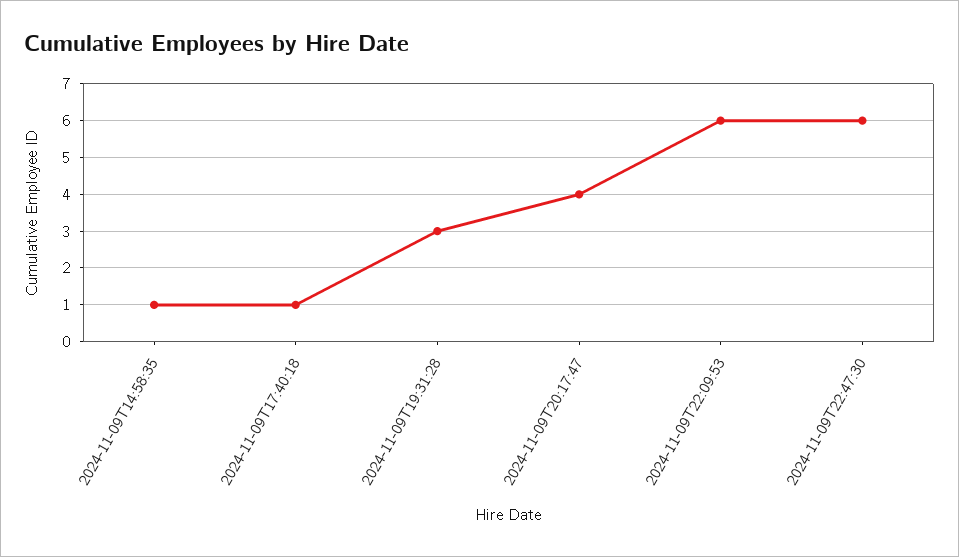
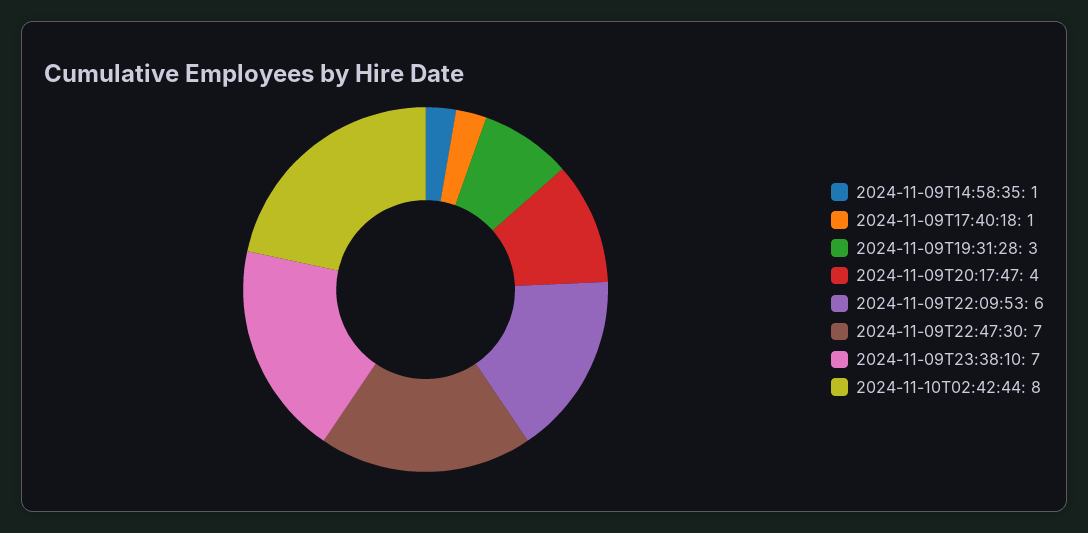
2024-11-09T22:47:30: 6 -> 7
2024-11-09T23:38:10: none -> 7
2024-11-10T02:42:44: none -> 8

